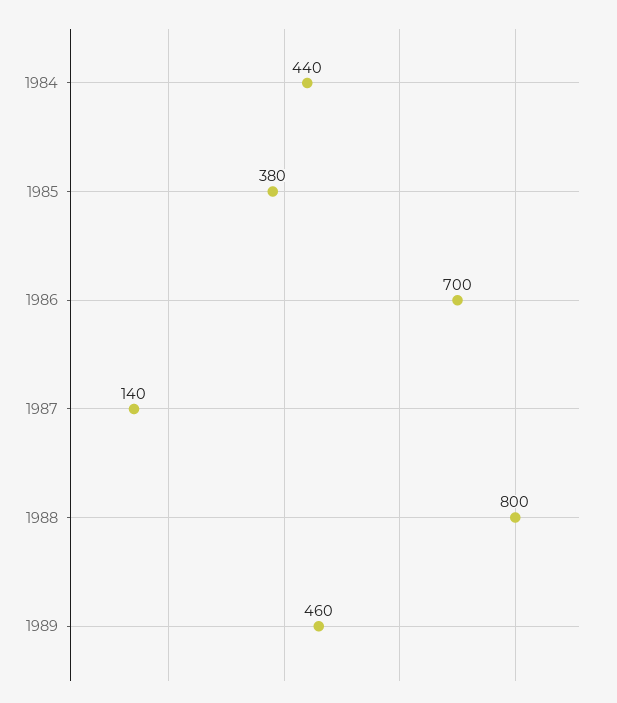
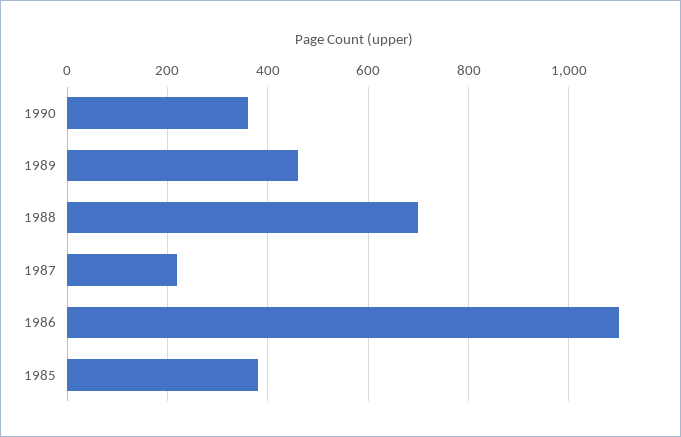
1984: 440 -> none
1986: 700 -> 1100
1987: 140 -> 220
1988: 800 -> 700
1990: none -> 360

